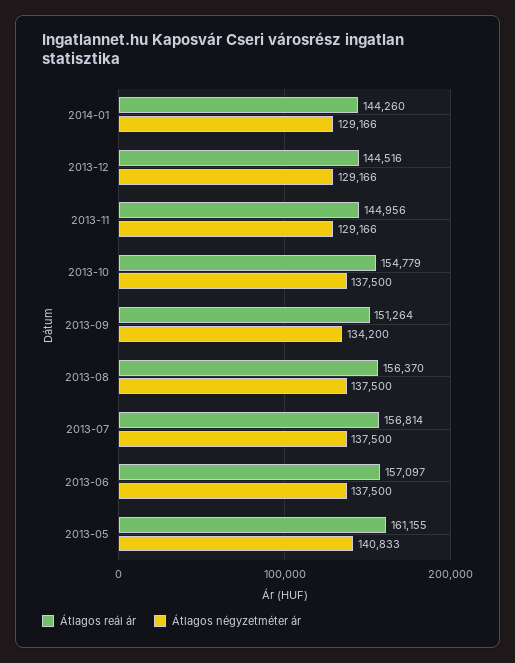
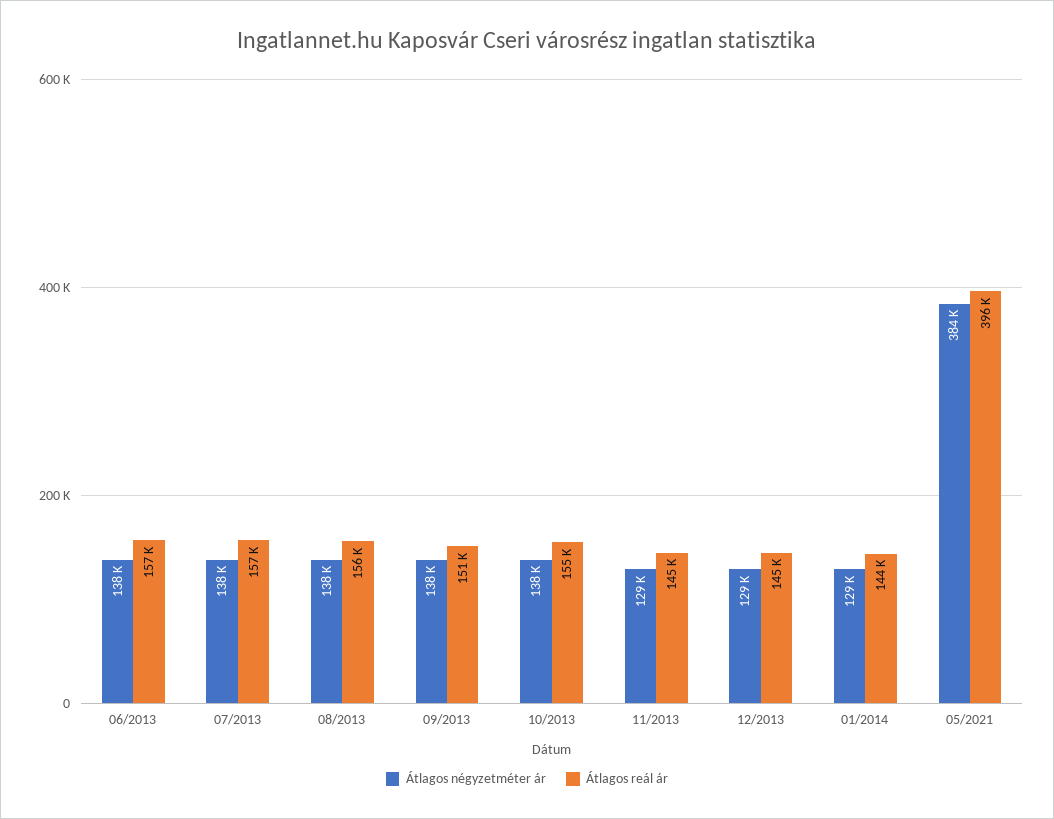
Átlagos négyzetméter ár, 2013-09: 134200 -> 138000
Átlagos reál ár, 2013-05: 161155 -> none
Átlagos négyzetméter ár, 2013-05: 140833 -> none
Átlagos négyzetméter ár, 05/2021: none -> 384000
Átlagos reál ár, 05/2021: none -> 396000

